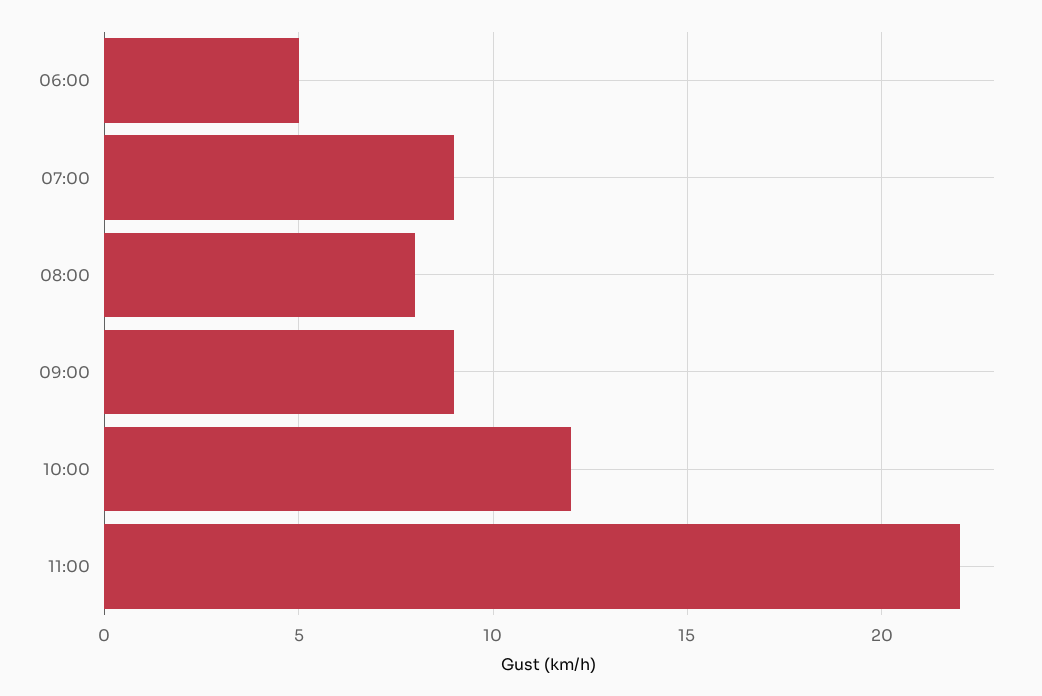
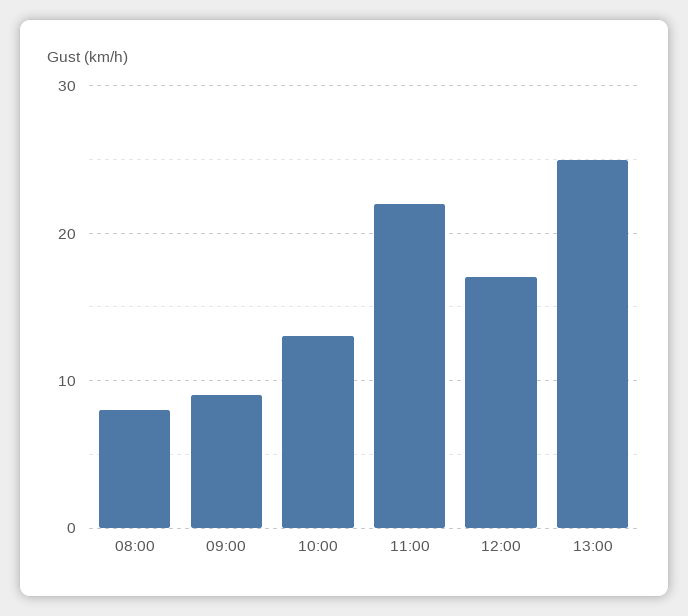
06:00: 5 -> none
07:00: 9 -> none
10:00: 12 -> 13
12:00: none -> 17
13:00: none -> 25

